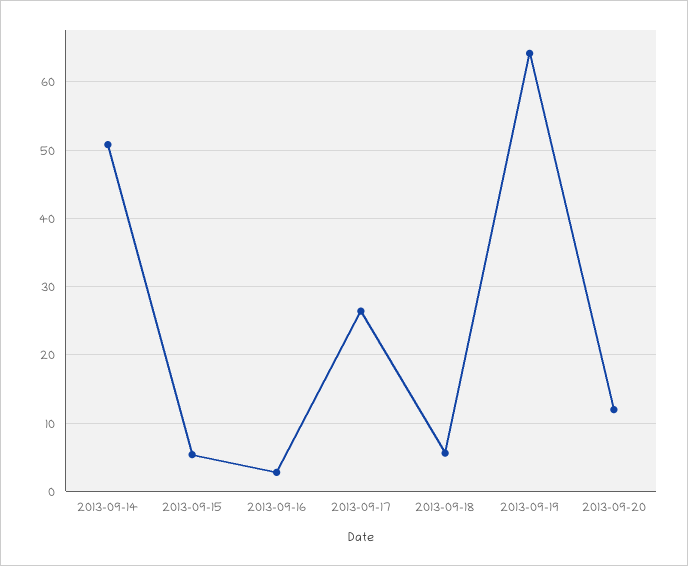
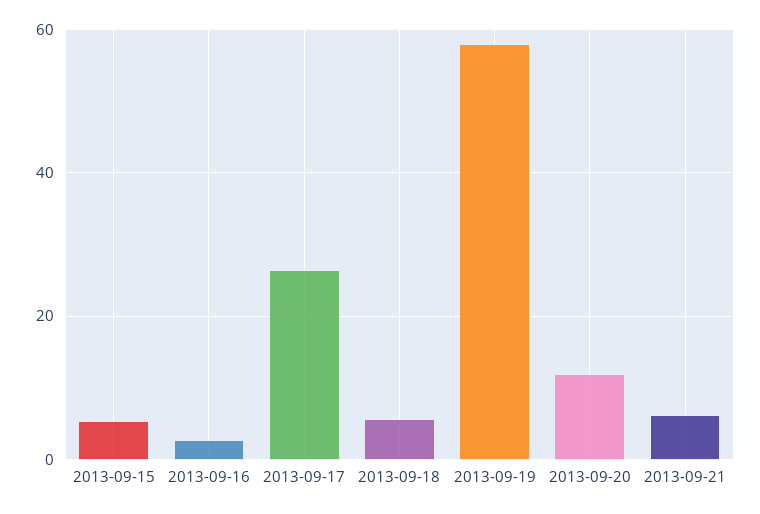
2013-09-14: 51 -> none
2013-09-19: 64 -> 58
2013-09-21: none -> 6

